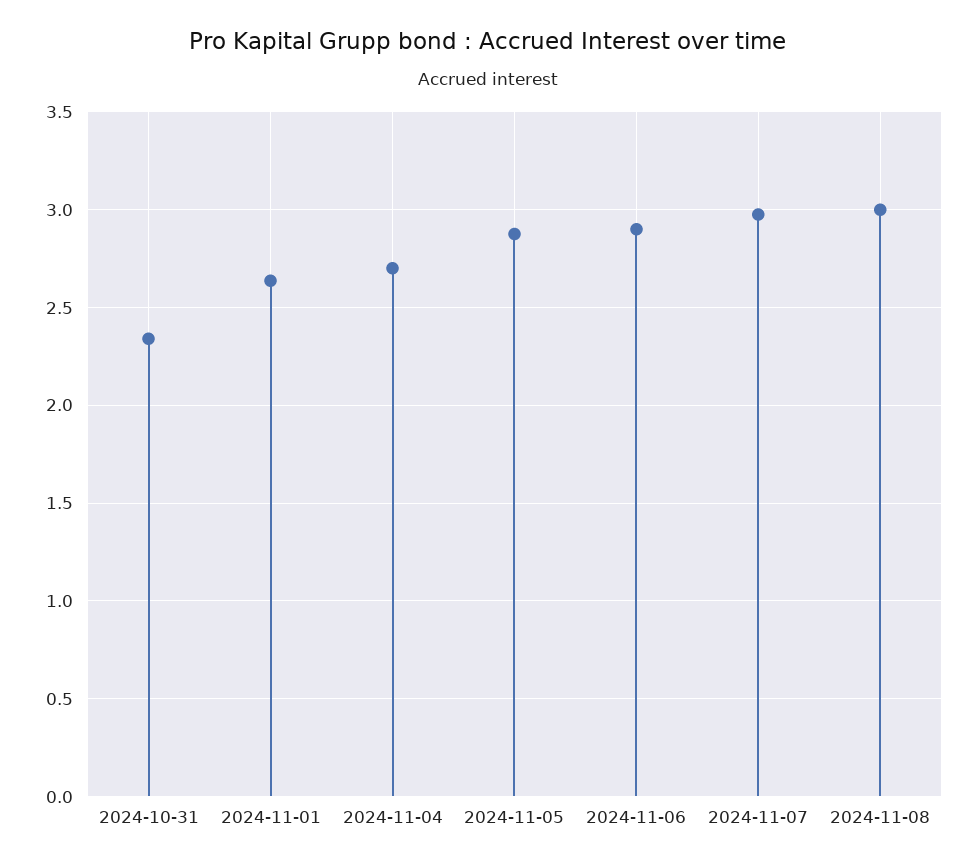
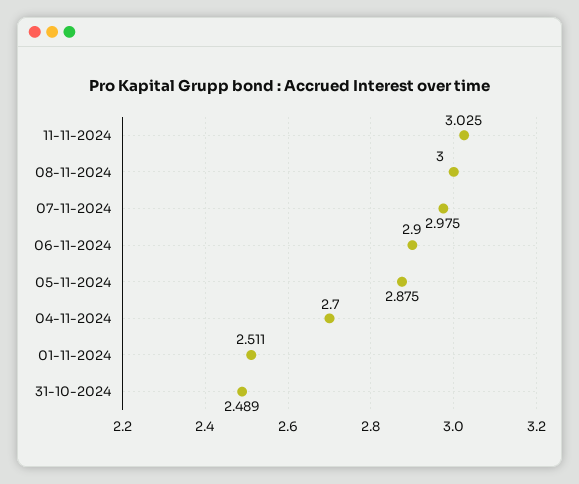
2024-10-31: 2.35 -> 2.489
2024-11-01: 2.65 -> 2.511
11-11-2024: none -> 3.025

